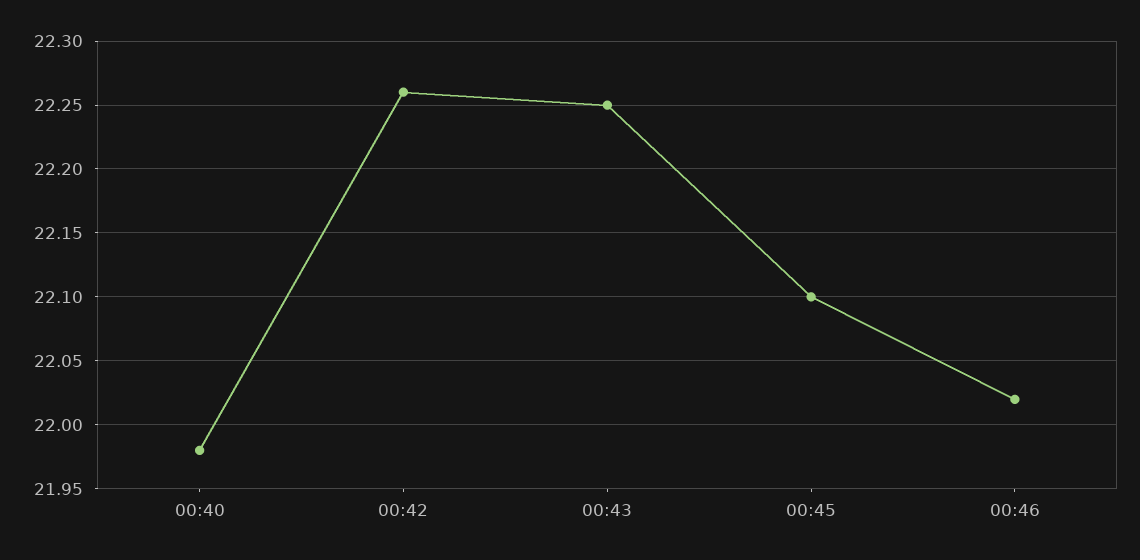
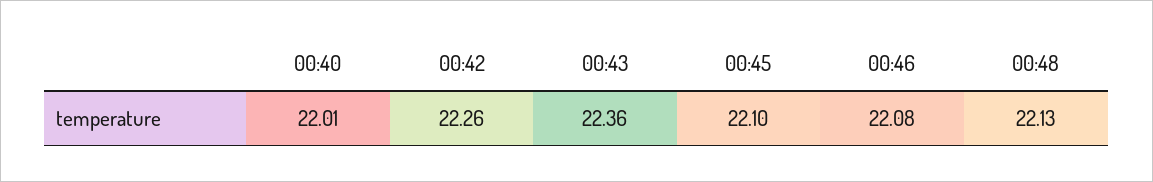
00:40: 21.98 -> 22.01
00:43: 22.25 -> 22.36
00:46: 22.02 -> 22.08
00:48: none -> 22.13

